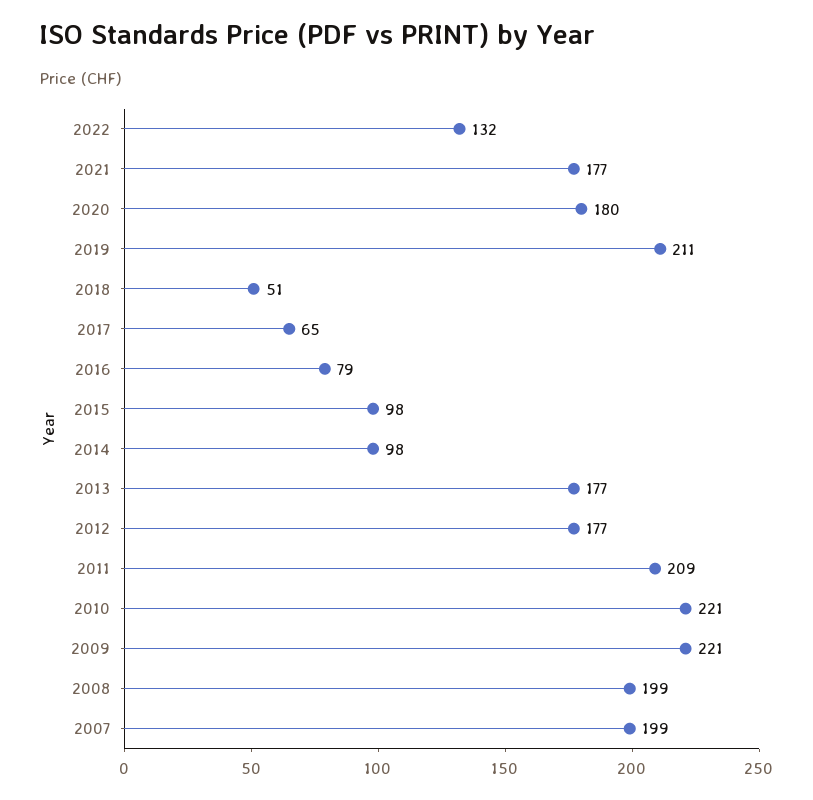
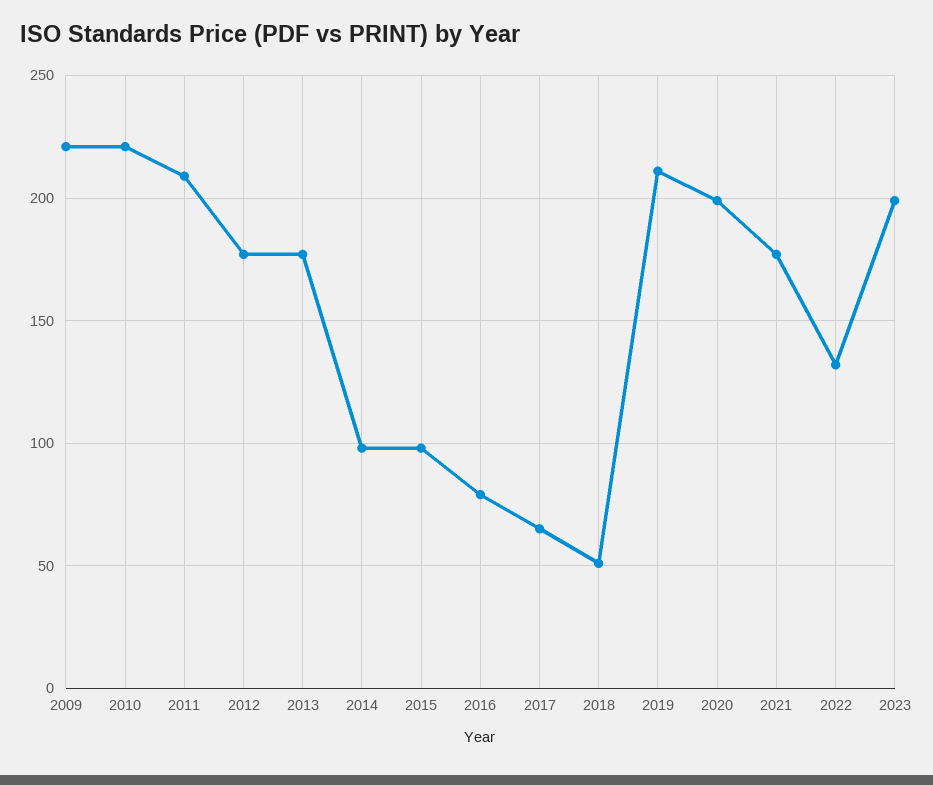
2020: 180 -> 200
2008: 199 -> none
2007: 199 -> none
2023: none -> 200

